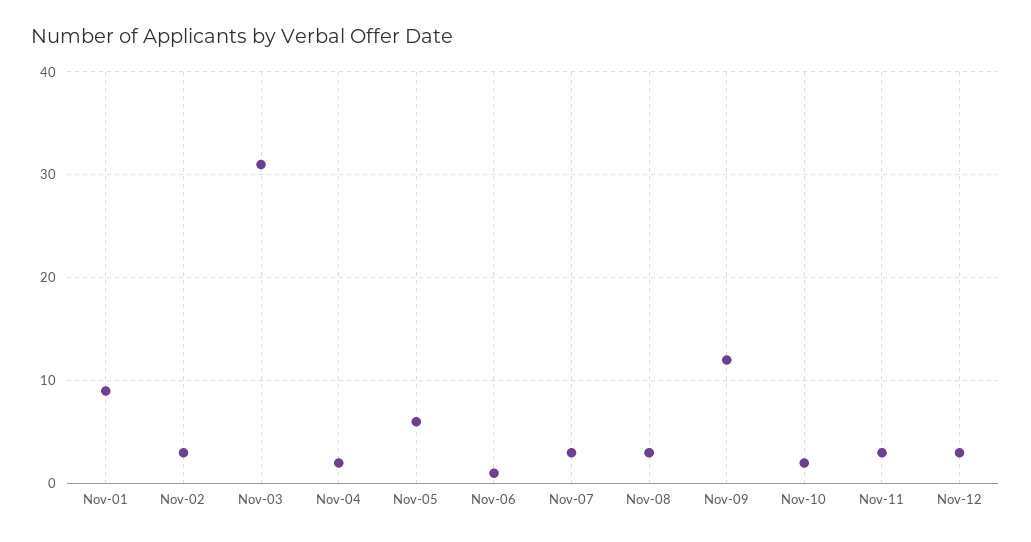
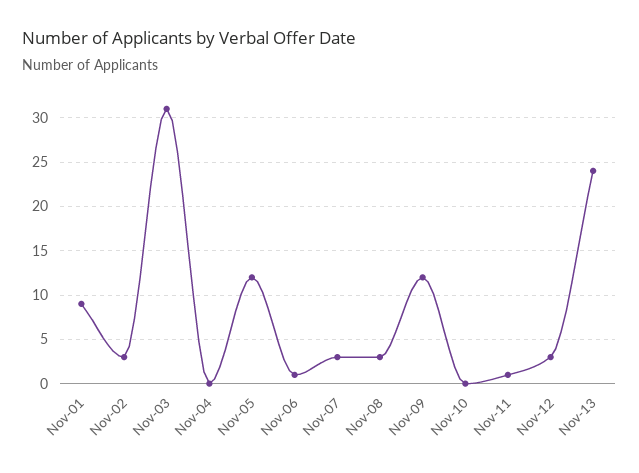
Nov-04: 2 -> 0
Nov-05: 6 -> 12
Nov-10: 2 -> 0
Nov-11: 3 -> 1
Nov-13: none -> 24

